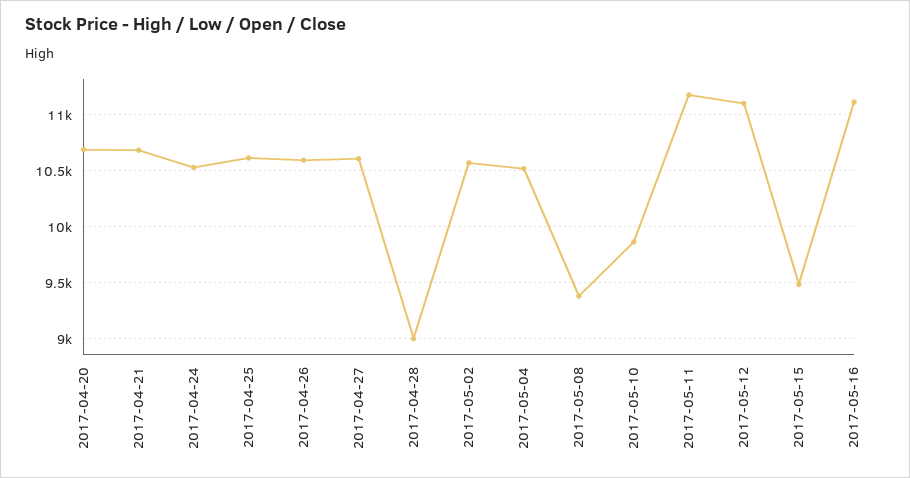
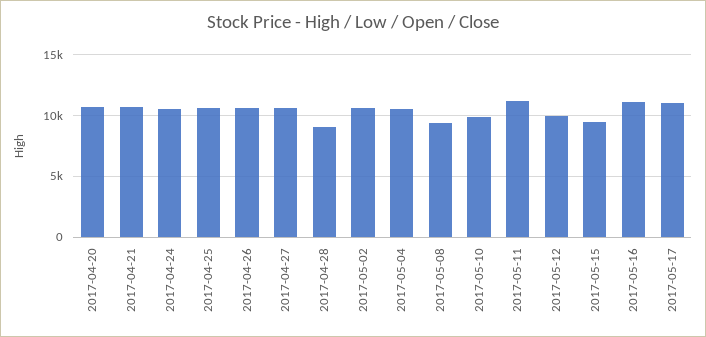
2017-05-12: 11100 -> 10000
2017-05-17: none -> 11000

